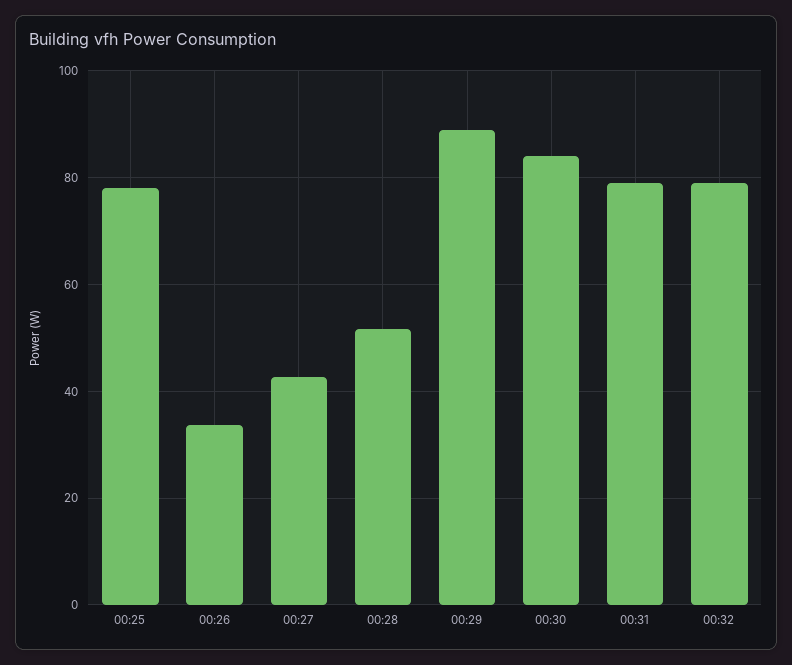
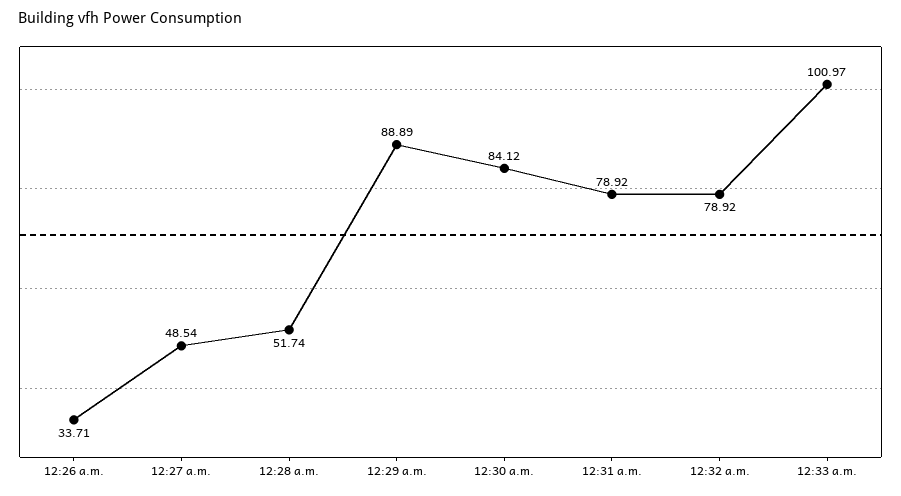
00:25: 78 -> none
00:27: 42 -> 48.54
12:33 a.m.: none -> 100.97

